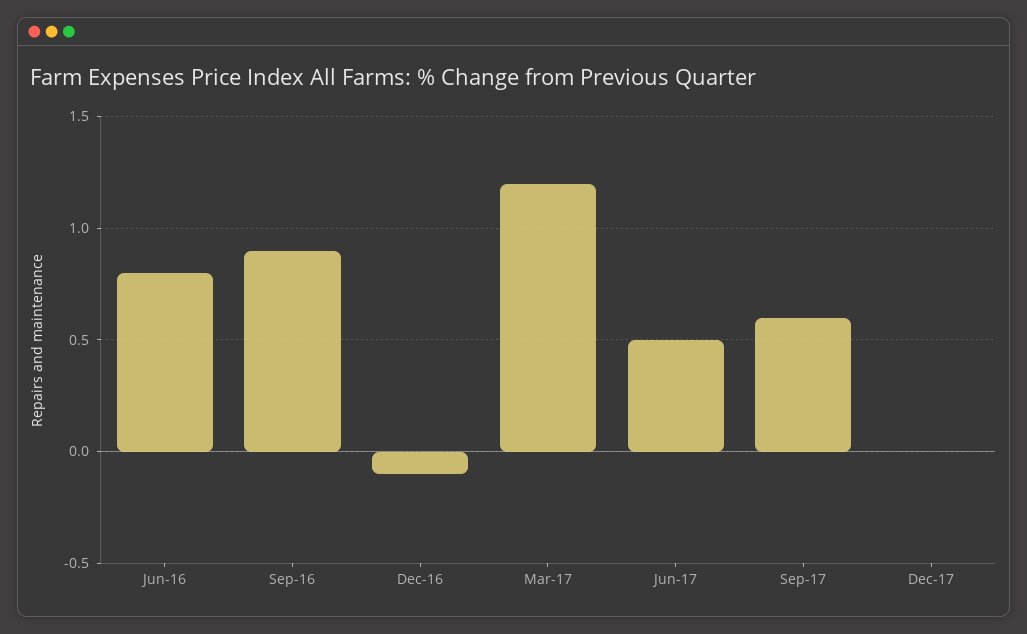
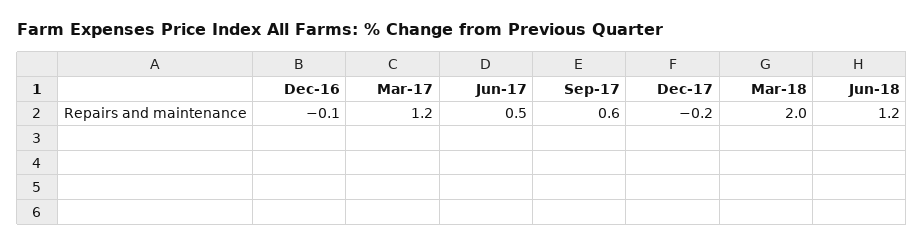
Jun-16: 0.8 -> none
Sep-16: 0.9 -> none
Dec-17: 0 -> -0.2
Mar-18: none -> 2
Jun-18: none -> 1.2

